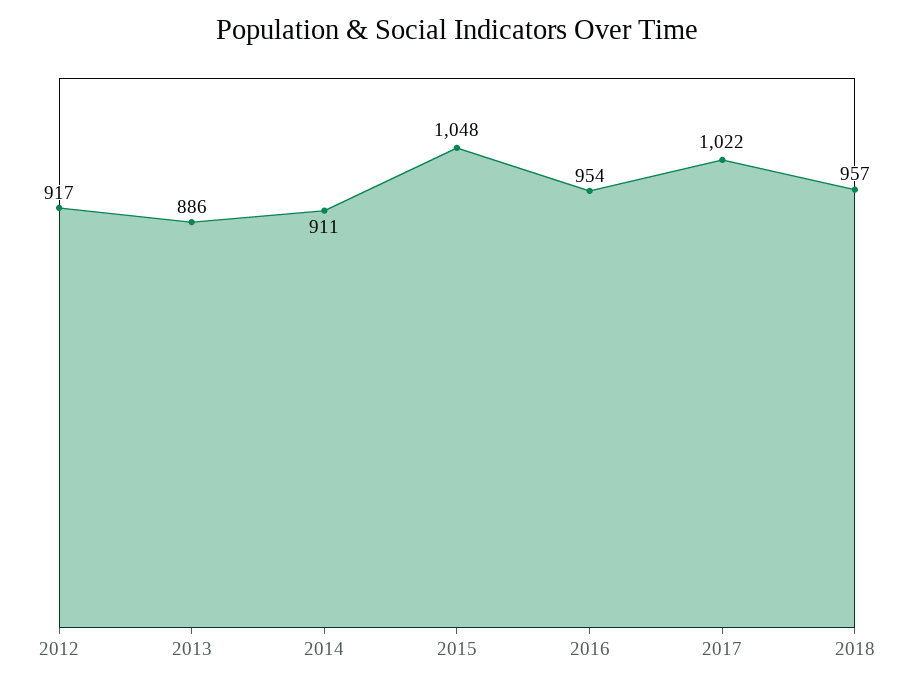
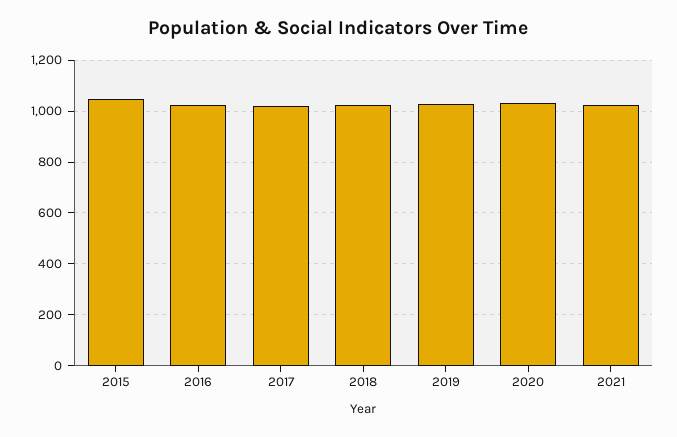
2012: 917 -> none
2013: 886 -> none
2014: 911 -> none
2016: 954 -> 1025
2018: 957 -> 1025
2019: none -> 1025
2020: none -> 1025
2021: none -> 1025

